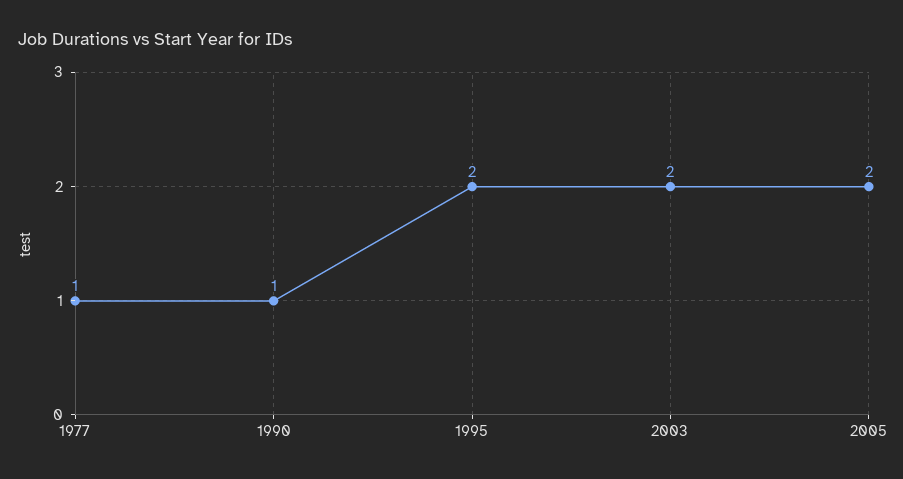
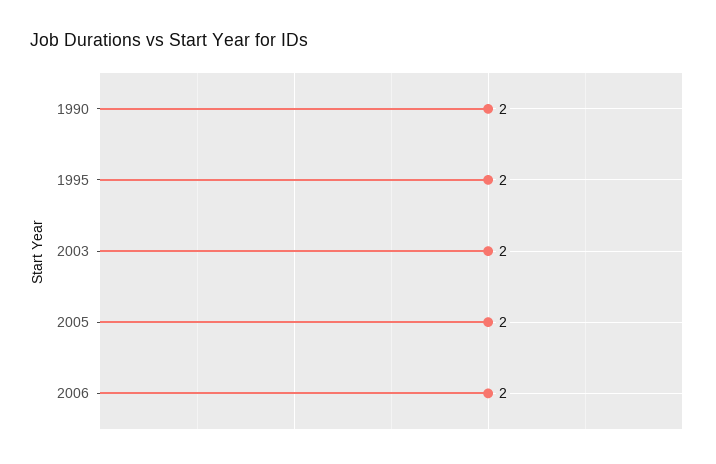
1977: 1 -> none
1990: 1 -> 2
2006: none -> 2

